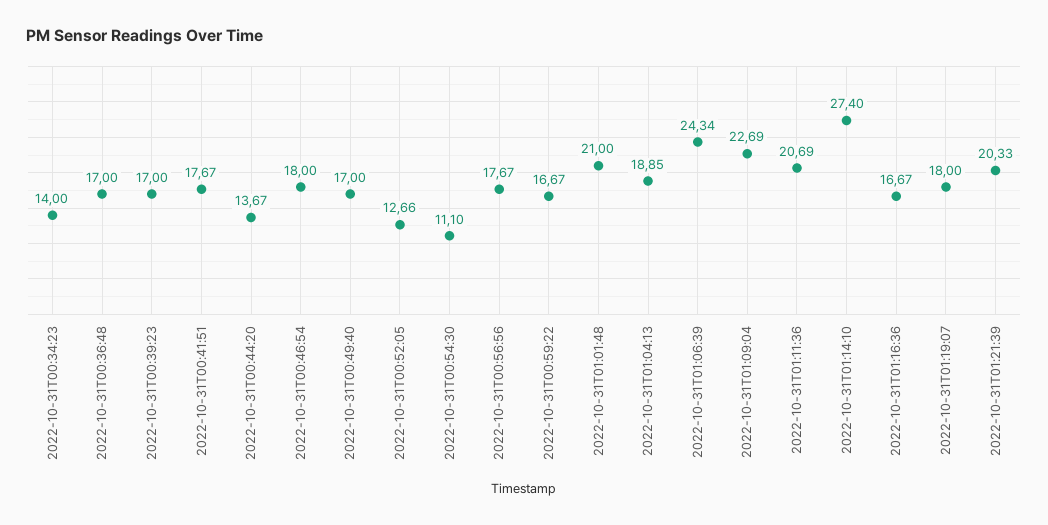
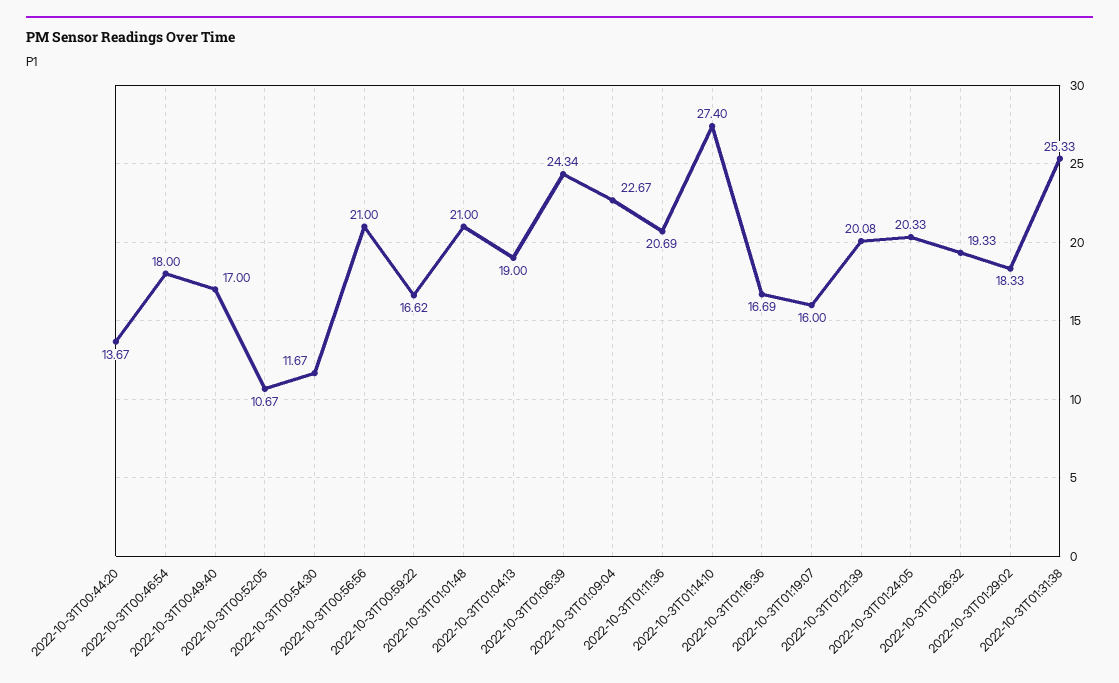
2022-10-31T00:34:23: 14 -> none
2022-10-31T00:36:48: 17 -> none
2022-10-31T00:39:23: 17 -> none
2022-10-31T00:41:51: 17.67 -> none
2022-10-31T00:52:05: 12.66 -> 10.67
2022-10-31T00:54:30: 11.1 -> 11.67
2022-10-31T00:56:56: 17.67 -> 21
2022-10-31T00:59:22: 16.67 -> 16.62
2022-10-31T01:04:13: 18.85 -> 19
2022-10-31T01:09:04: 22.69 -> 22.67
2022-10-31T01:16:36: 16.67 -> 16.69
2022-10-31T01:19:07: 18 -> 16
2022-10-31T01:21:39: 20.33 -> 20.08
2022-10-31T01:24:05: none -> 20.33
2022-10-31T01:26:32: none -> 19.33
2022-10-31T01:29:02: none -> 18.33
2022-10-31T01:31:38: none -> 25.33

